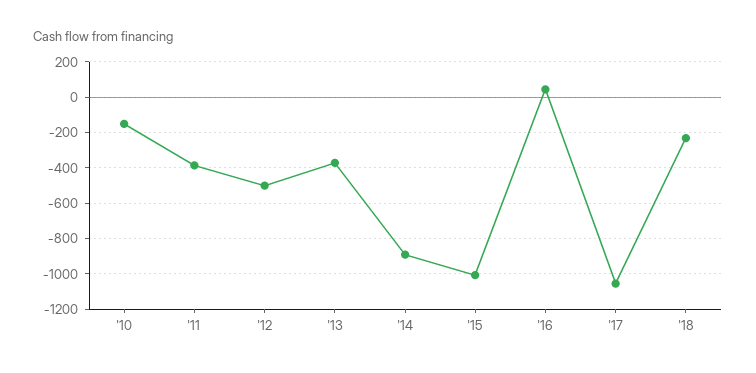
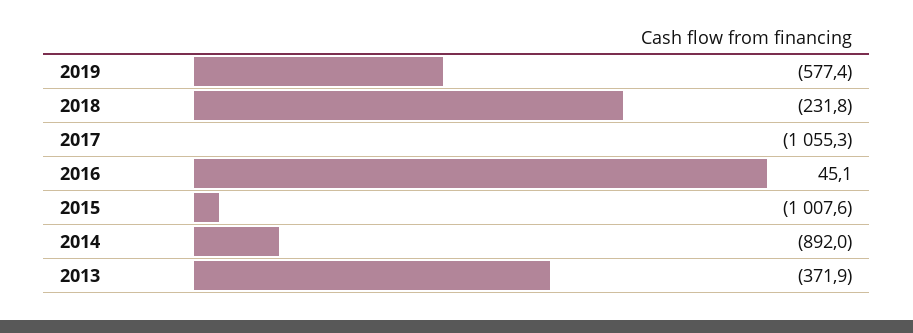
'10: -150 -> none
'11: -400 -> none
'12: -500 -> none
2019: none -> -577.4

